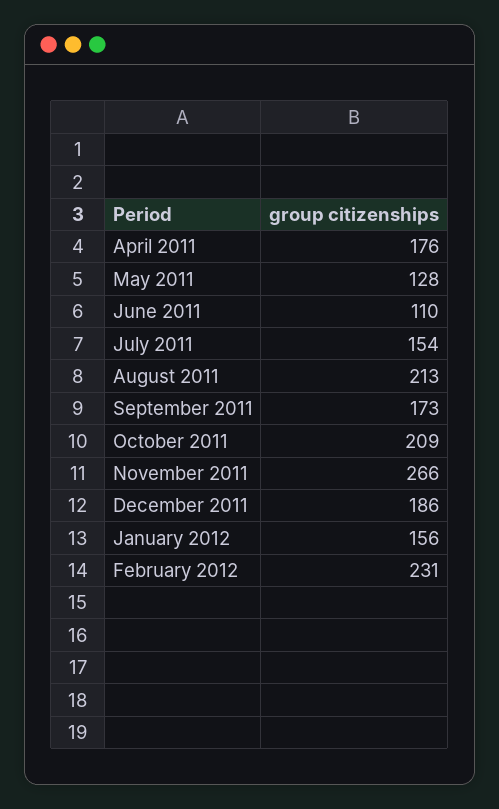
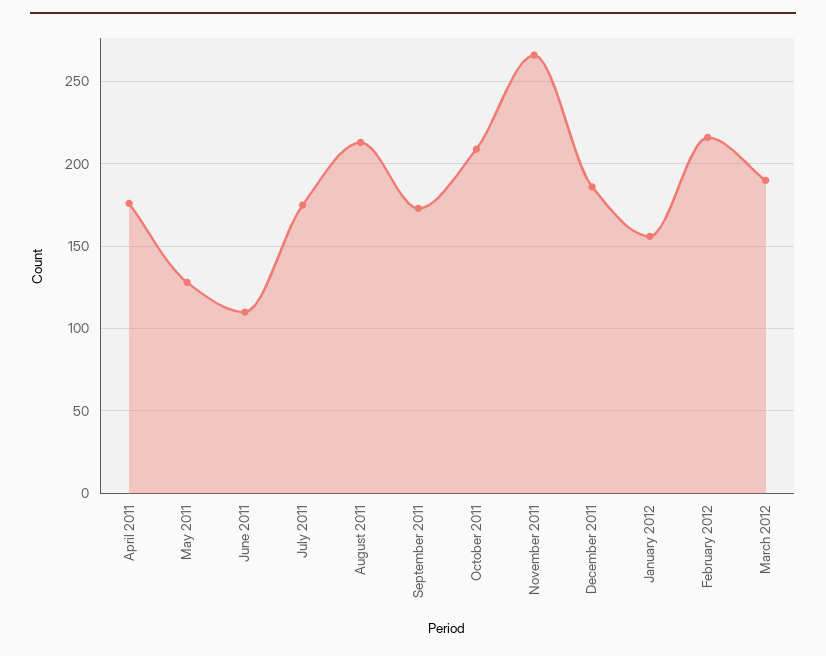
July 2011: 154 -> 175
February 2012: 231 -> 215
March 2012: none -> 190

